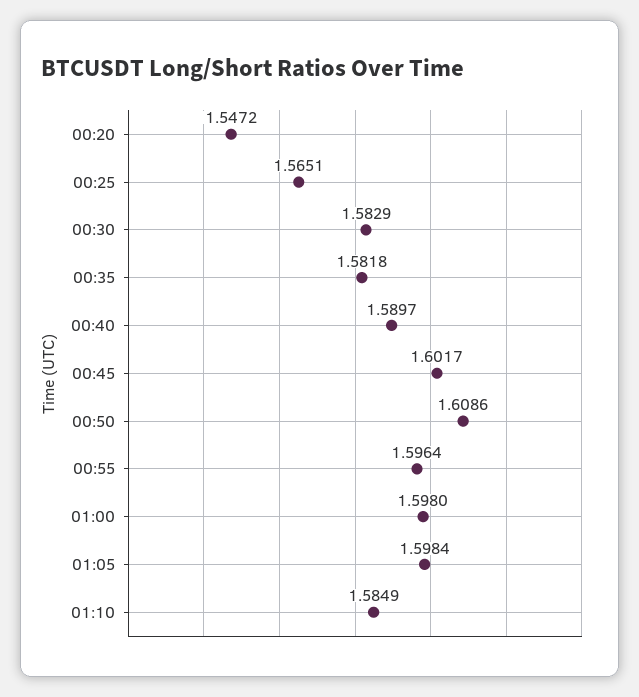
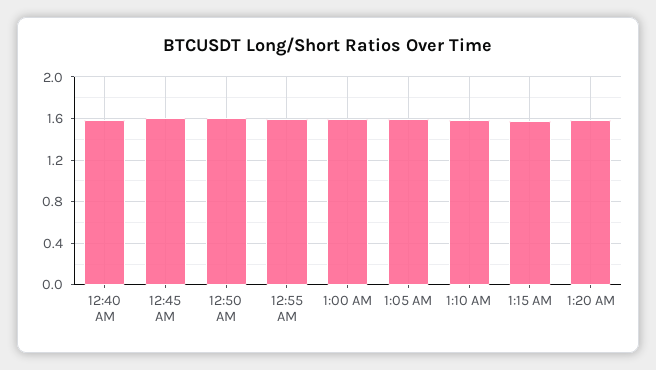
00:20: 1.5472 -> none
00:25: 1.5651 -> none
00:30: 1.5829 -> none
00:35: 1.5818 -> none
1:15 AM: none -> 1.6
1:20 AM: none -> 1.6

